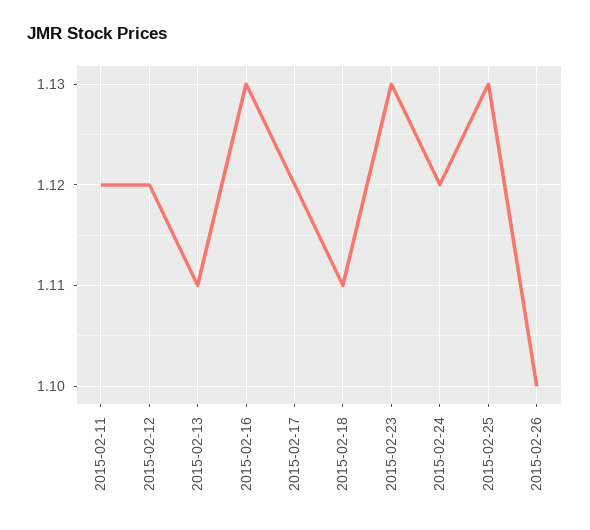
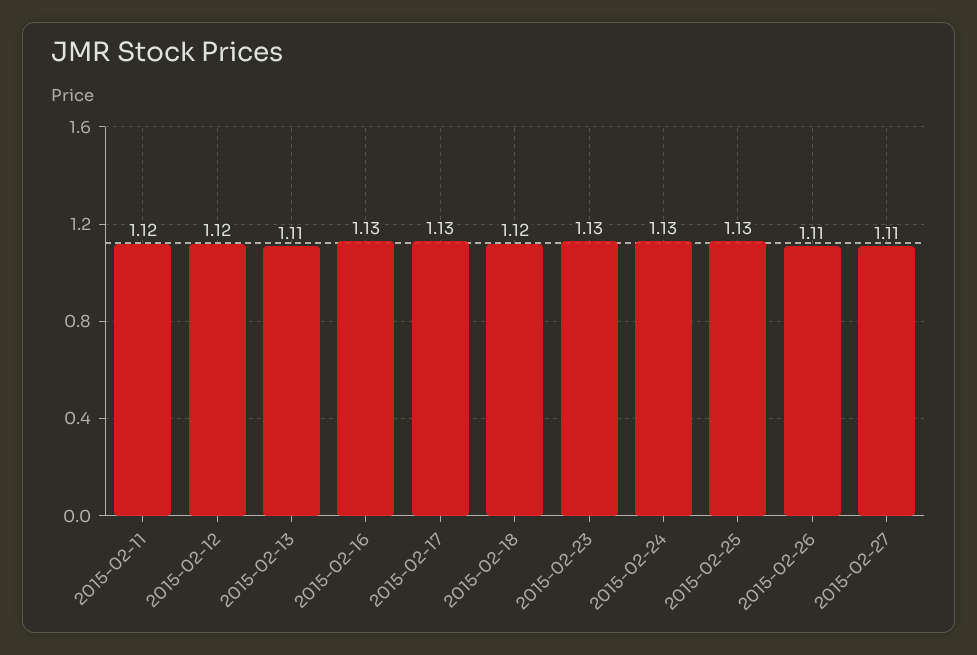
2015-02-17: 1.12 -> 1.13
2015-02-18: 1.11 -> 1.12
2015-02-24: 1.12 -> 1.13
2015-02-26: 1.1 -> 1.11
2015-02-27: none -> 1.11

